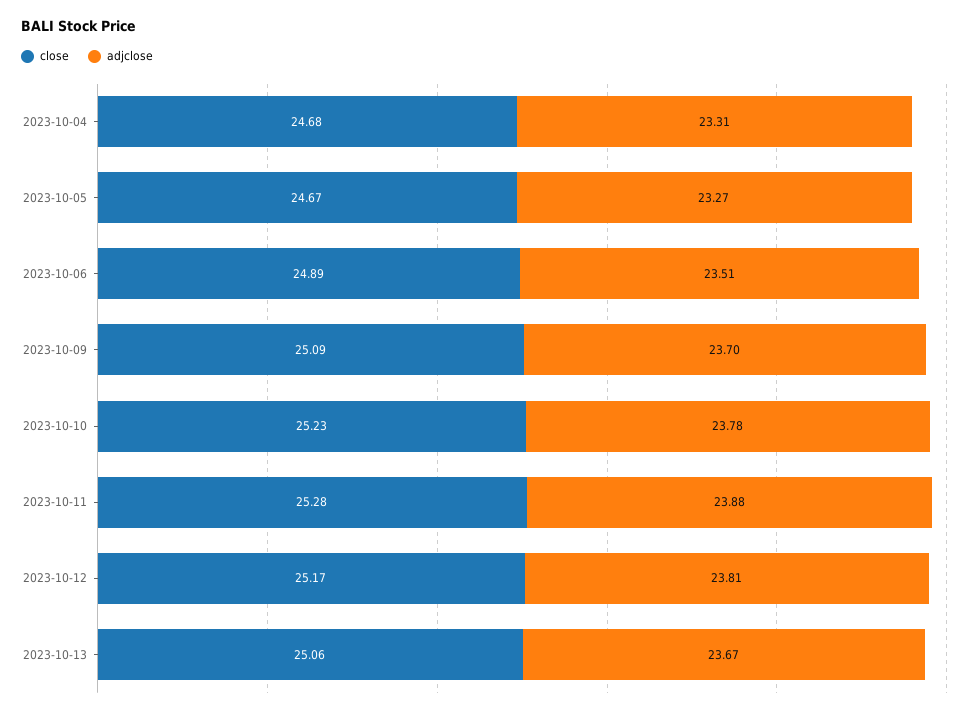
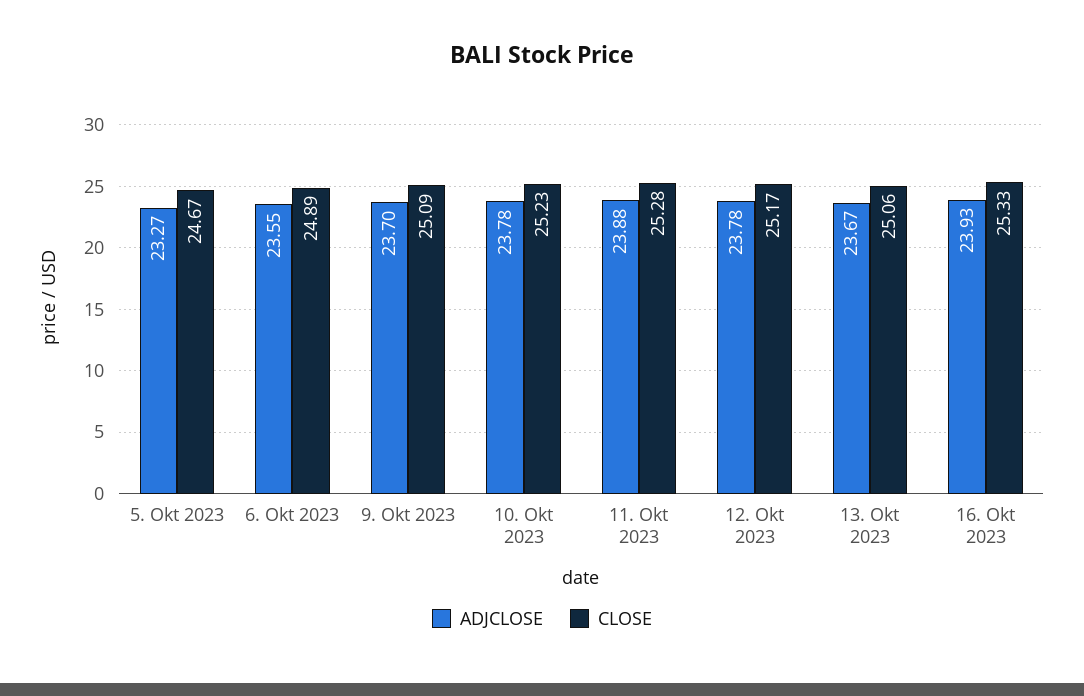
close, 2023-10-04: 24.68 -> none
adjclose, 2023-10-04: 23.31 -> none
adjclose, 2023-10-06: 23.51 -> 23.55
adjclose, 2023-10-12: 23.81 -> 23.78
adjclose, 16. Okt 2023: none -> 23.93
close, 16. Okt 2023: none -> 25.33

